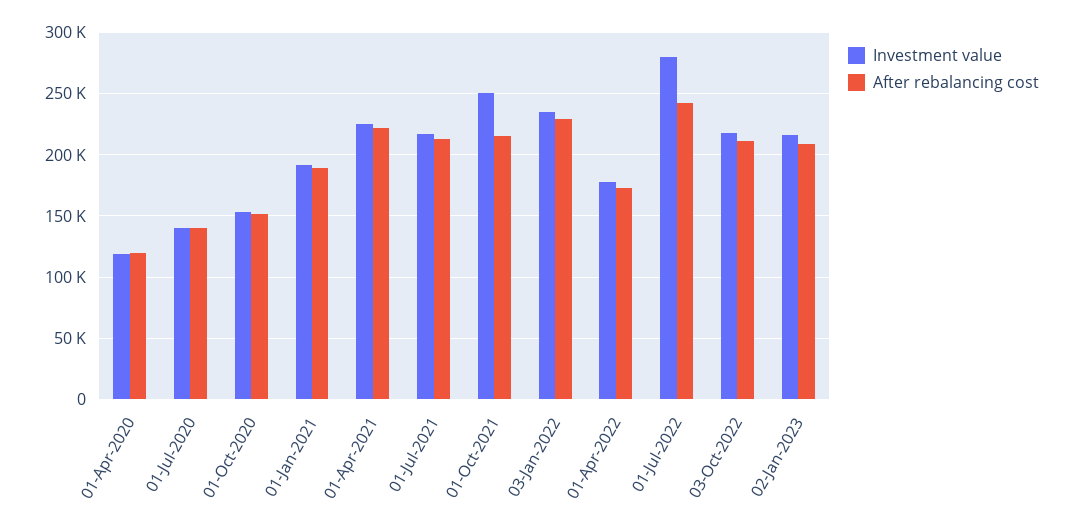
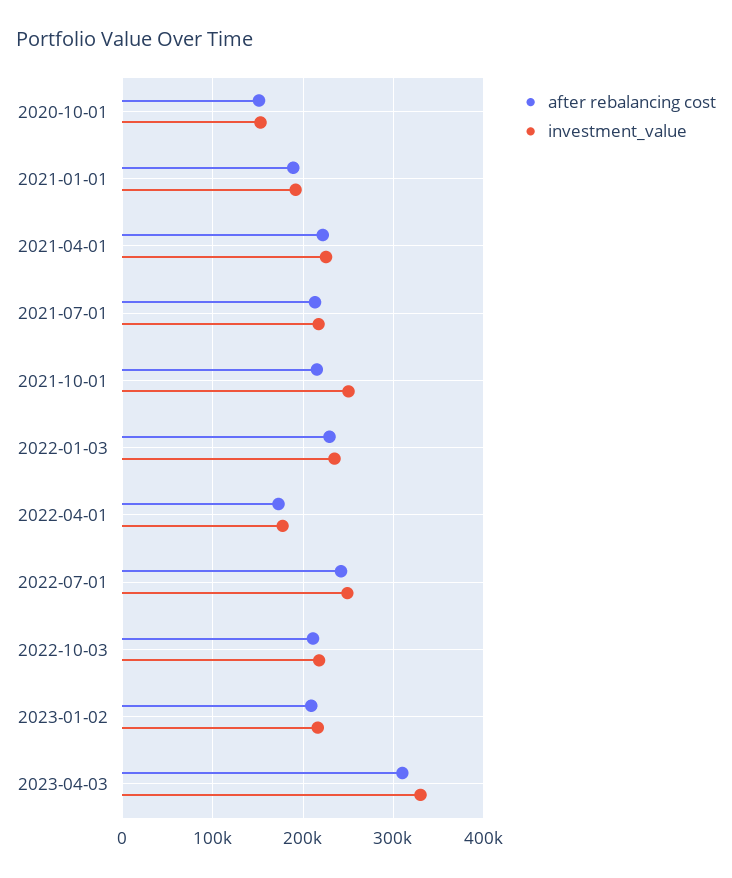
Investment value, 01-Apr-2020: 120000 -> none
After rebalancing cost, 01-Apr-2020: 120000 -> none
Investment value, 01-Jul-2020: 140000 -> none
After rebalancing cost, 01-Jul-2020: 140000 -> none
Investment value, 01-Jul-2022: 280000 -> 250000
After rebalancing cost, 2023-04-03: none -> 310000
Investment value, 2023-04-03: none -> 330000

